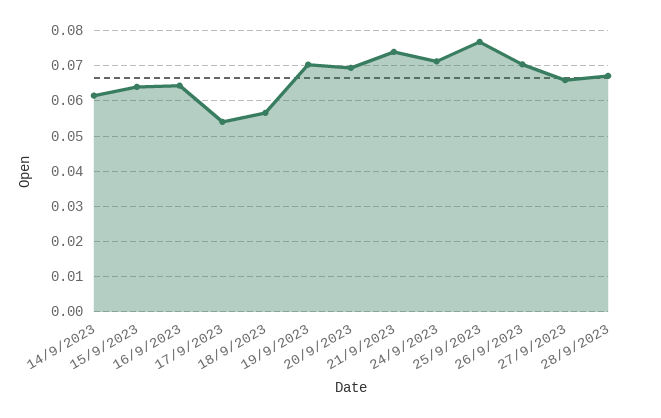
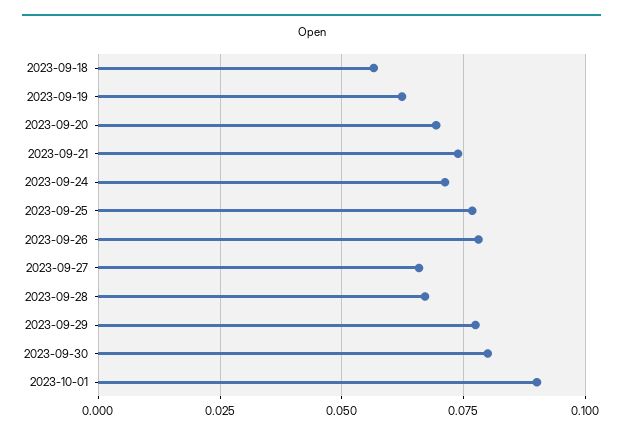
14/9/2023: 0.062 -> none
15/9/2023: 0.064 -> none
16/9/2023: 0.064 -> none
17/9/2023: 0.054 -> none
19/9/2023: 0.07 -> 0.0625
26/9/2023: 0.07 -> 0.0775
2023-09-29: none -> 0.0775
2023-09-30: none -> 0.08
2023-10-01: none -> 0.09

